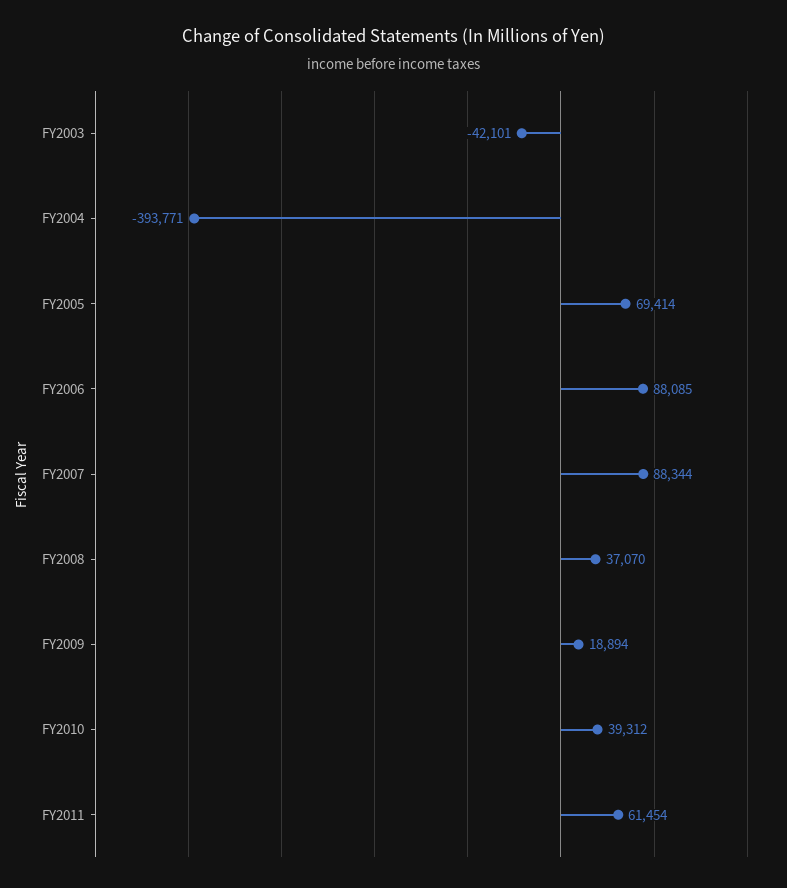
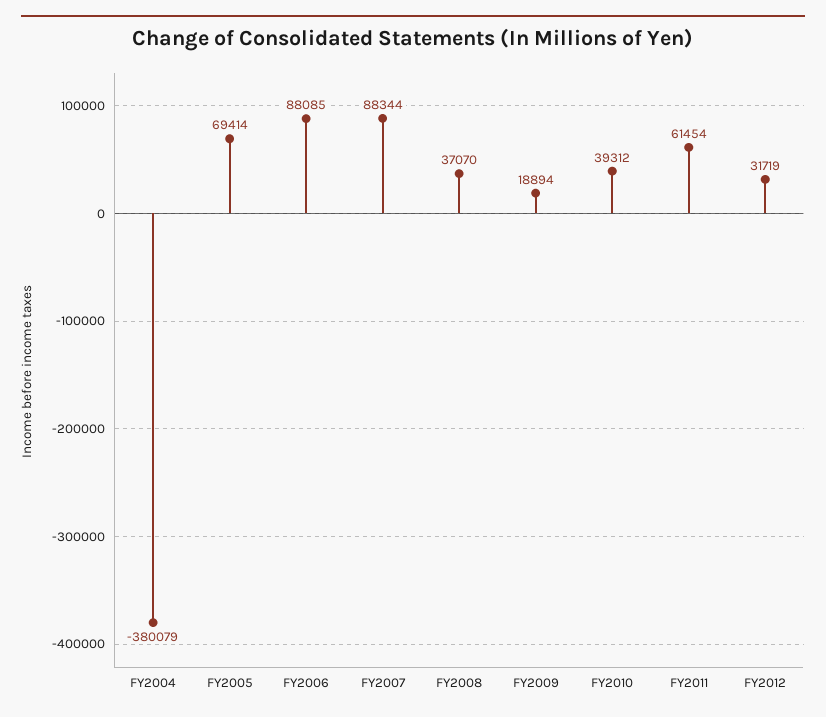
FY2003: -42101 -> none
FY2004: -393771 -> -380079
FY2012: none -> 31719

